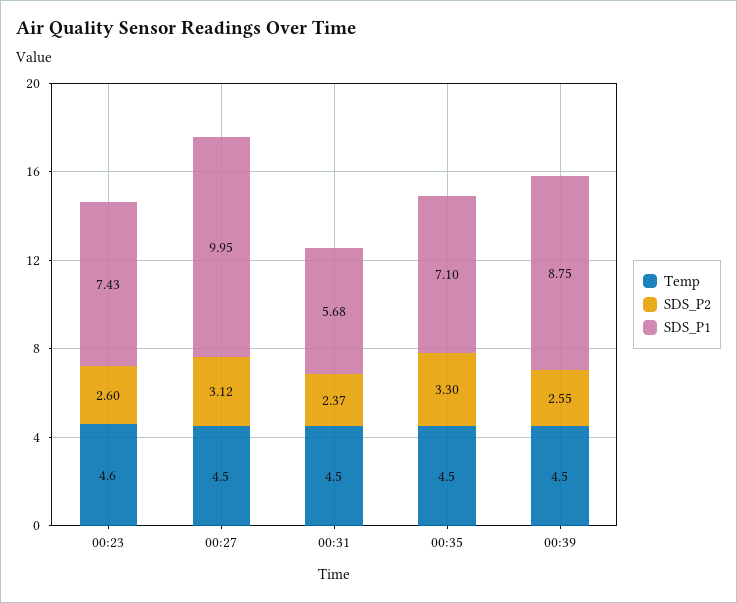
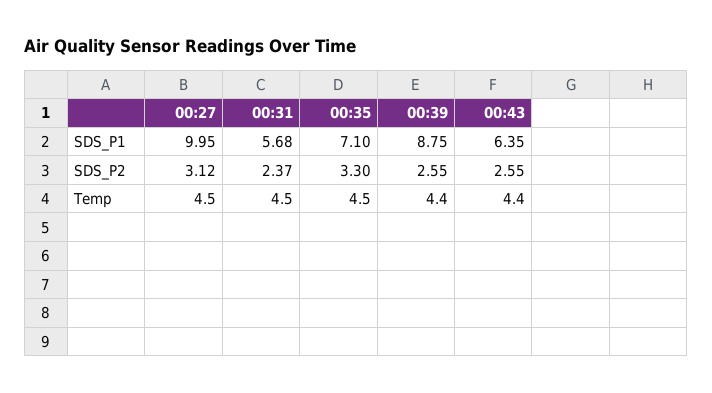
Temp, 00:23: 4.6 -> none
SDS_P2, 00:23: 2.6 -> none
SDS_P1, 00:23: 7.43 -> none
Temp, 00:39: 4.5 -> 4.4
SDS_P1, 00:43: none -> 6.35
SDS_P2, 00:43: none -> 2.55
Temp, 00:43: none -> 4.4

